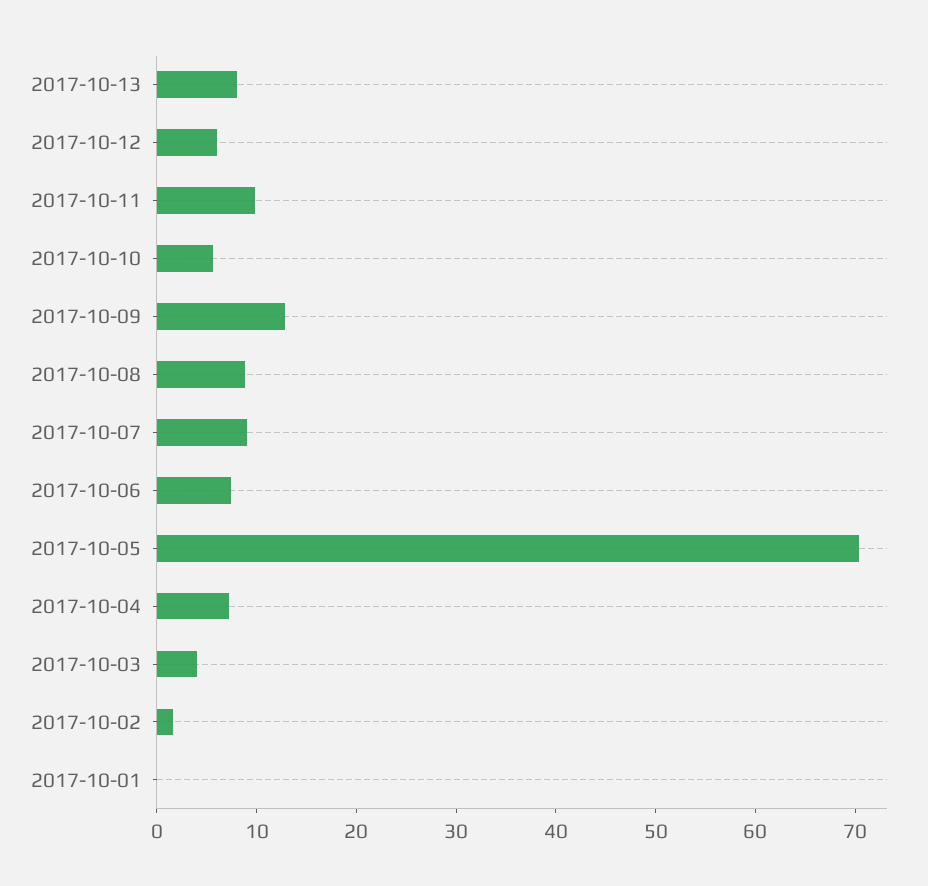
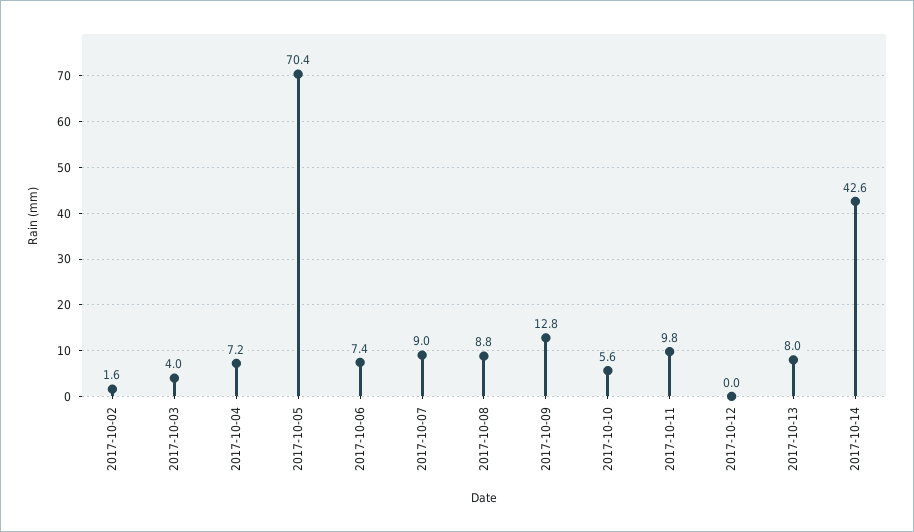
2017-10-12: 6 -> 0
2017-10-01: 0 -> none
2017-10-14: none -> 42.6

